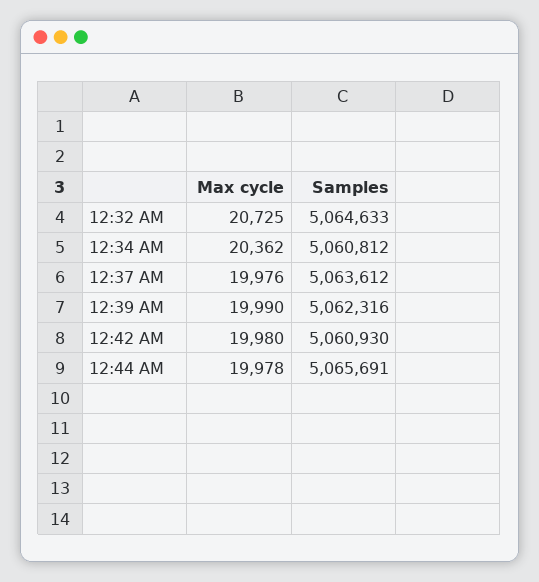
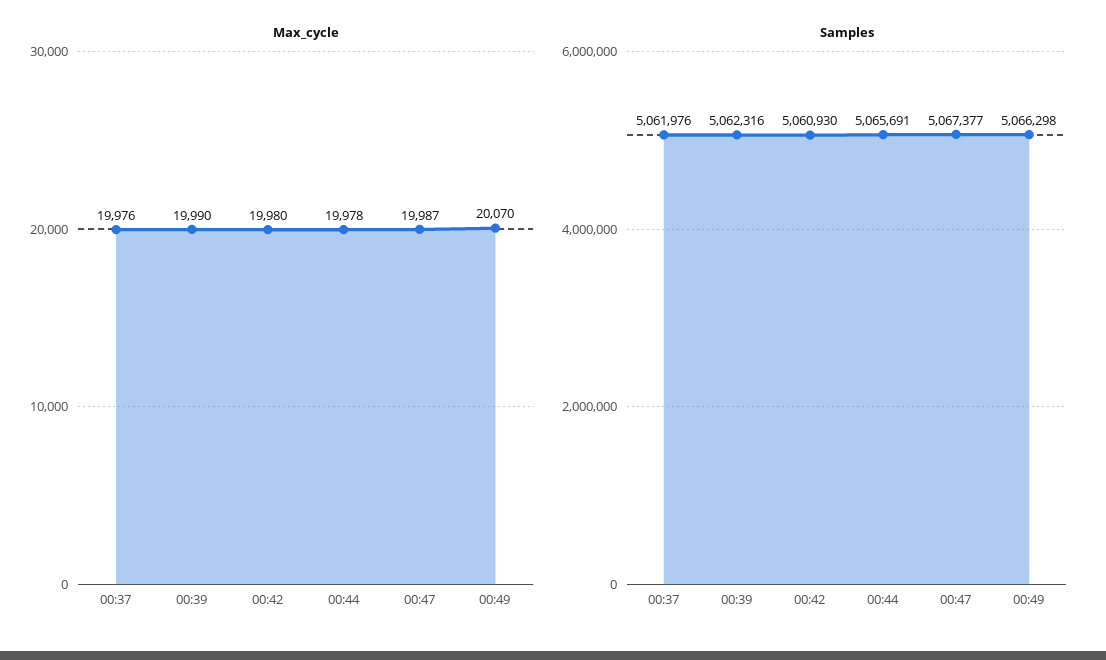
Max cycle, 12:32 AM: 20725 -> none
Samples, 12:32 AM: 5064633 -> none
Max cycle, 12:34 AM: 20362 -> none
Samples, 12:34 AM: 5060812 -> none
Samples, 12:37 AM: 5063612 -> 5061976
Max cycle, 00:47: none -> 19987
Max cycle, 00:49: none -> 20070
Samples, 00:47: none -> 5067377
Samples, 00:49: none -> 5066298

